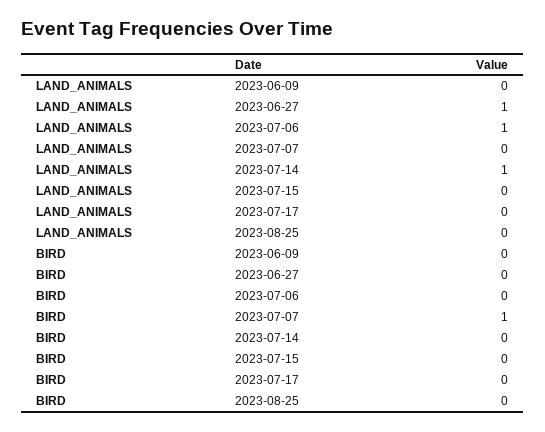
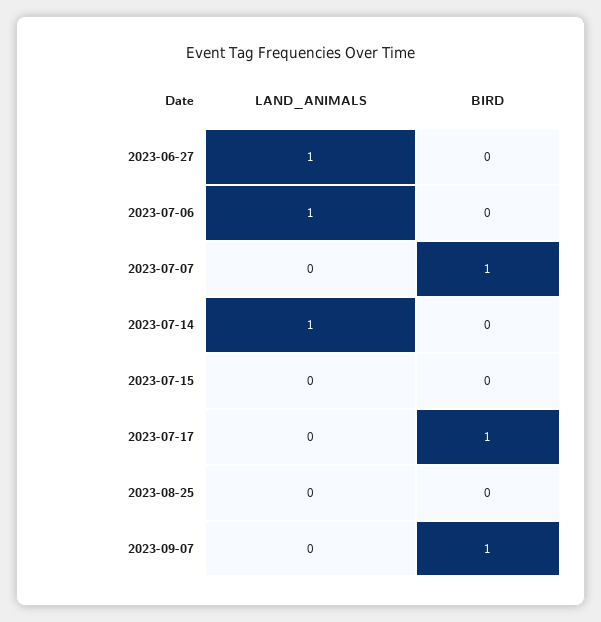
LAND_ANIMALS, 2023-06-09: 0 -> none
BIRD, 2023-06-09: 0 -> none
BIRD, 2023-07-17: 0 -> 1
LAND_ANIMALS, 2023-09-07: none -> 0
BIRD, 2023-09-07: none -> 1

